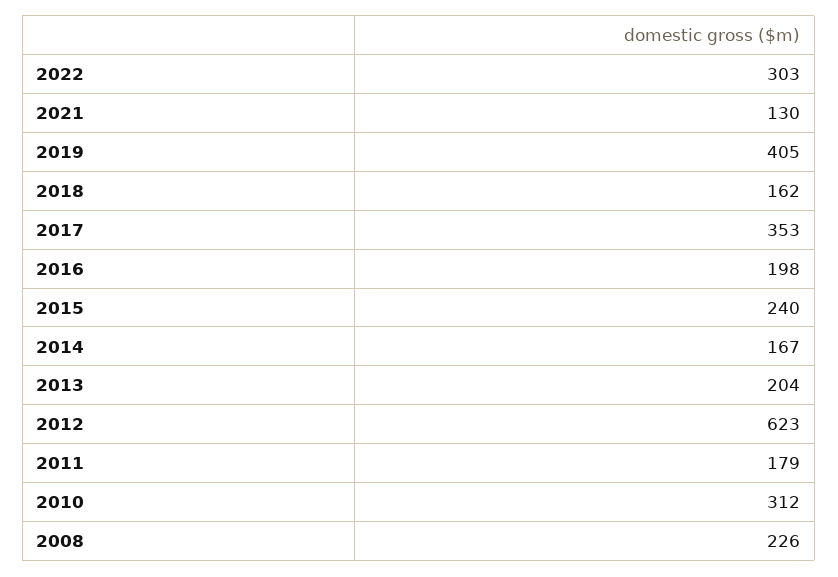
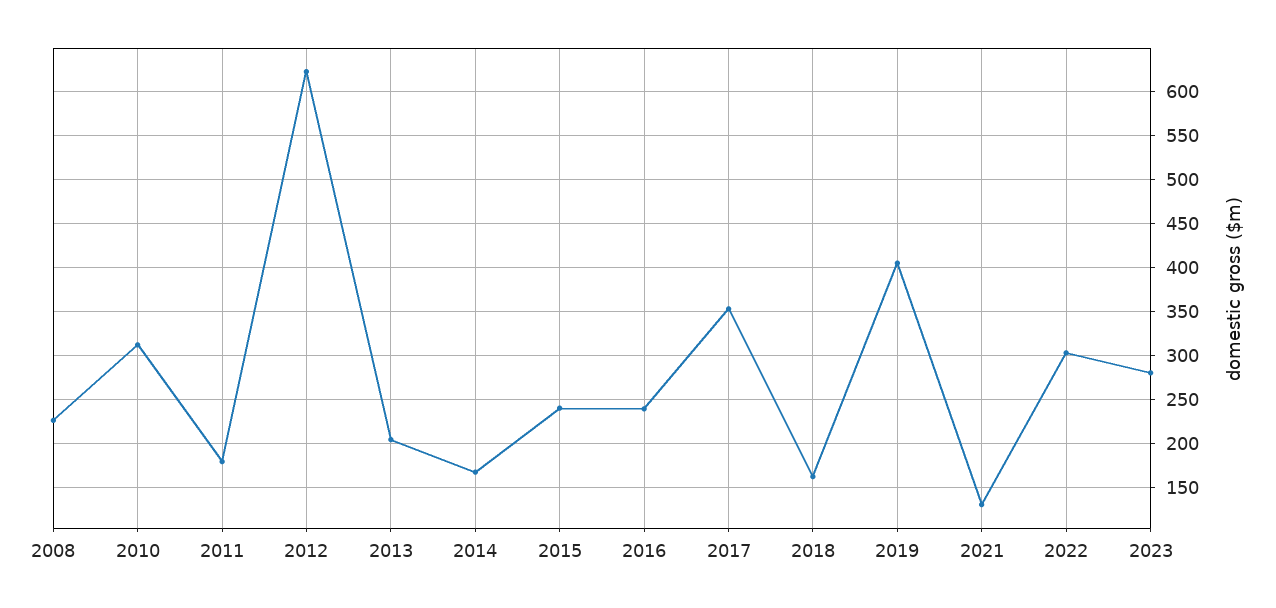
2016: 198 -> 240
2023: none -> 280

